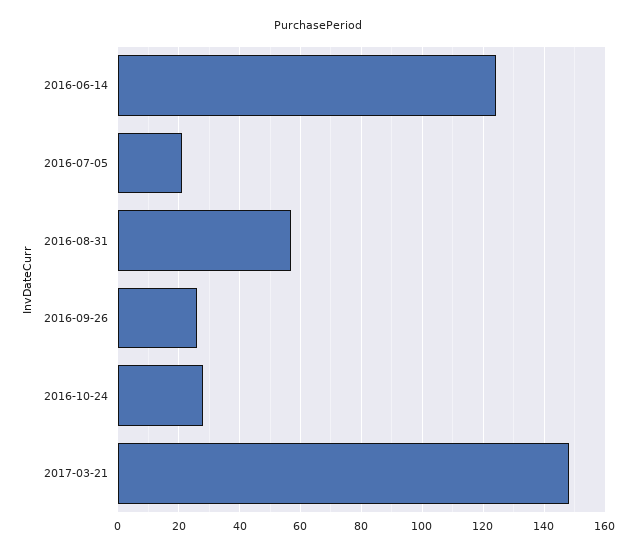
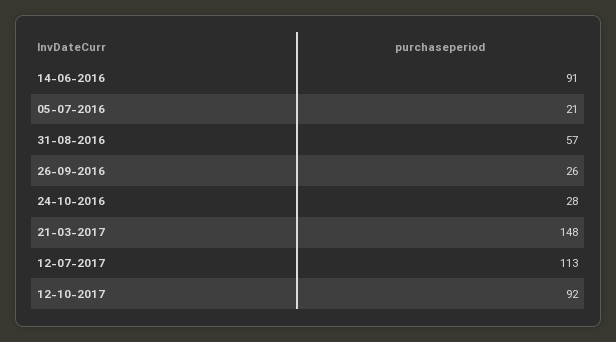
2016-06-14: 125 -> 91
12-07-2017: none -> 113
12-10-2017: none -> 92

